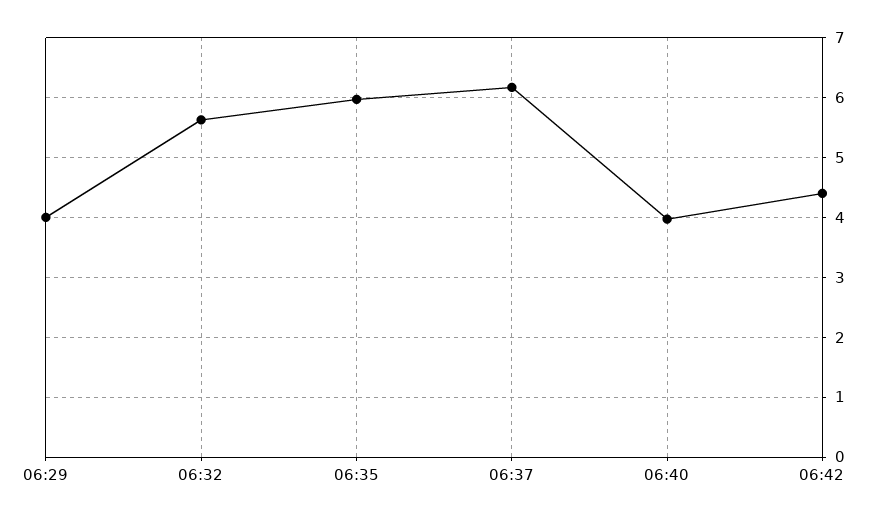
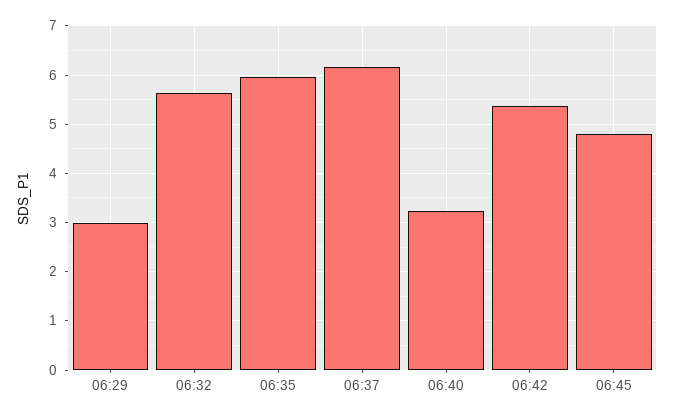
06:29: 4 -> 3
06:40: 4 -> 3.2
06:42: 4.4 -> 5.4
06:45: none -> 4.8

